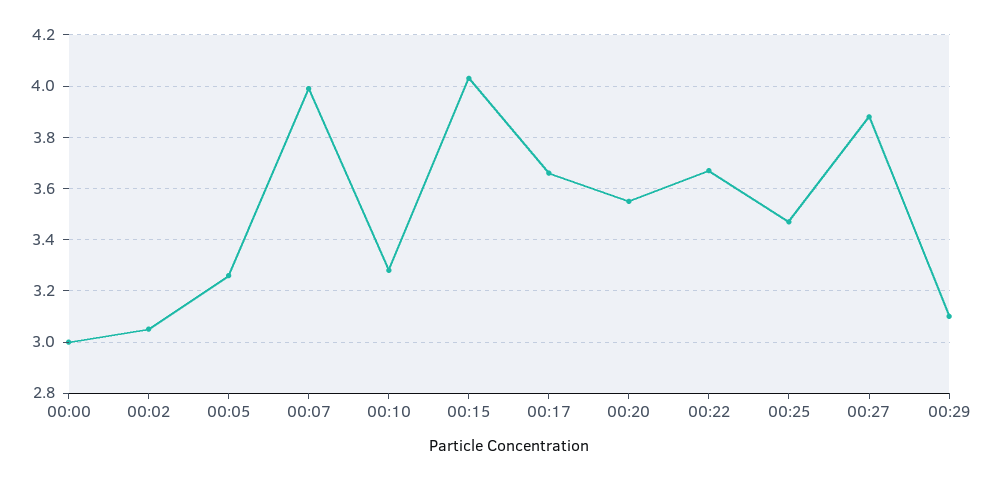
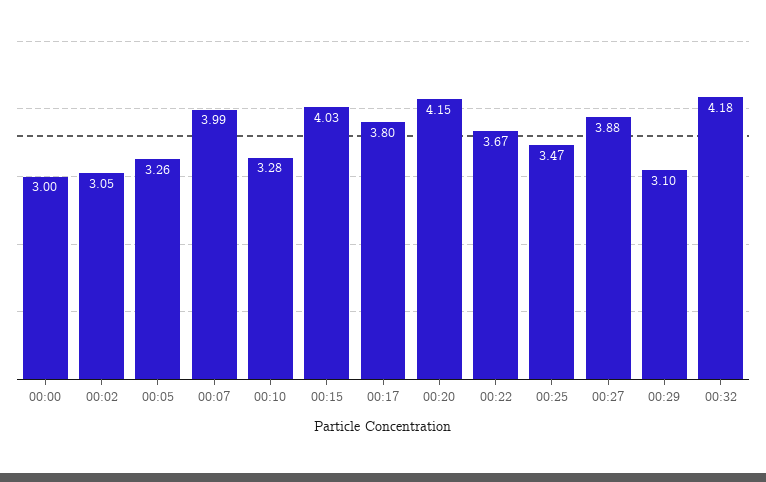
00:17: 3.65 -> 3.8
00:20: 3.55 -> 4.15
00:32: none -> 4.18

